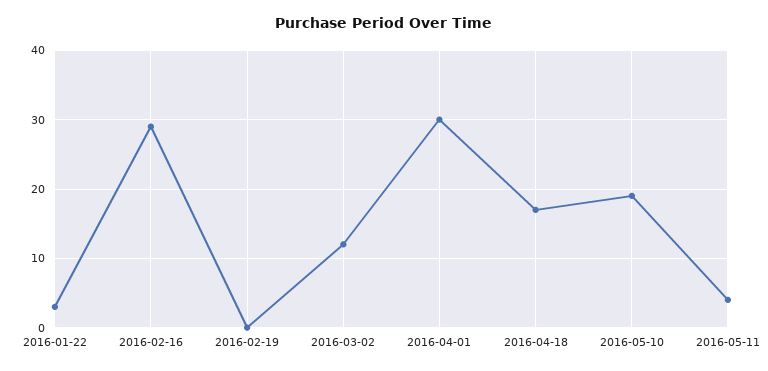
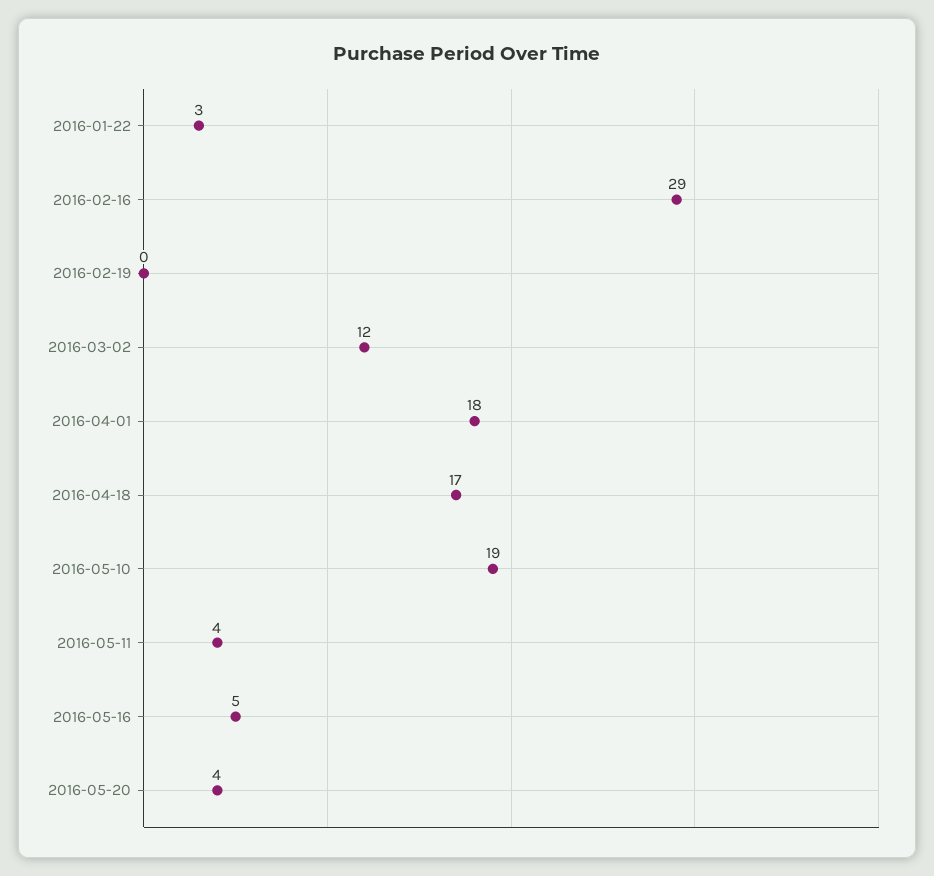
2016-04-01: 30 -> 18
2016-05-16: none -> 5
2016-05-20: none -> 4

